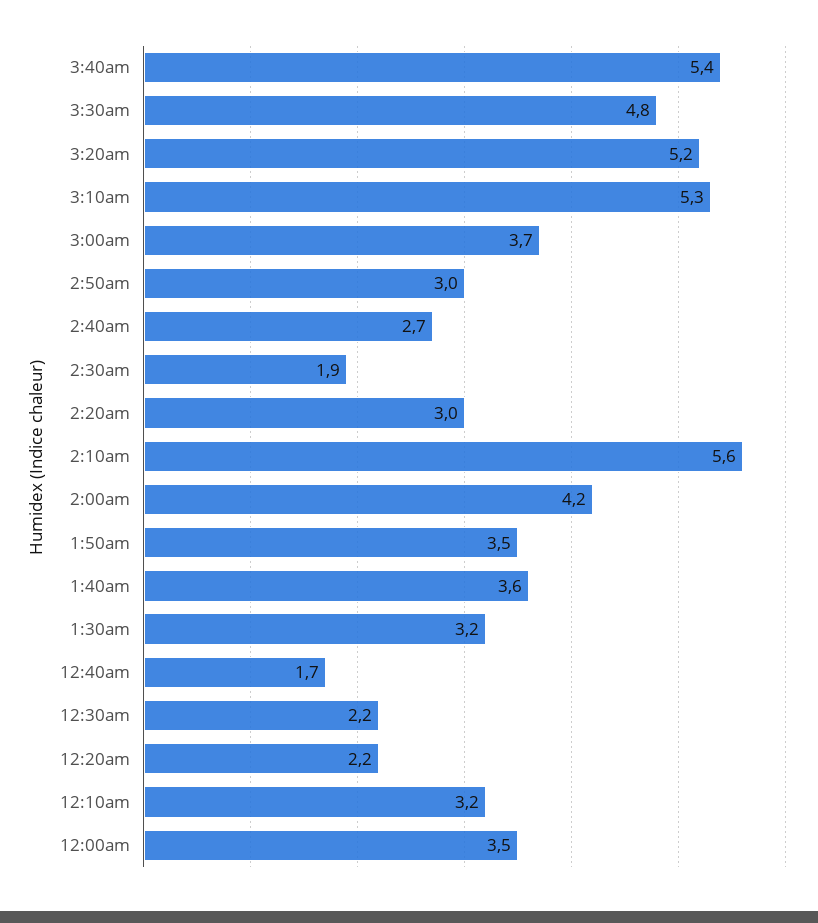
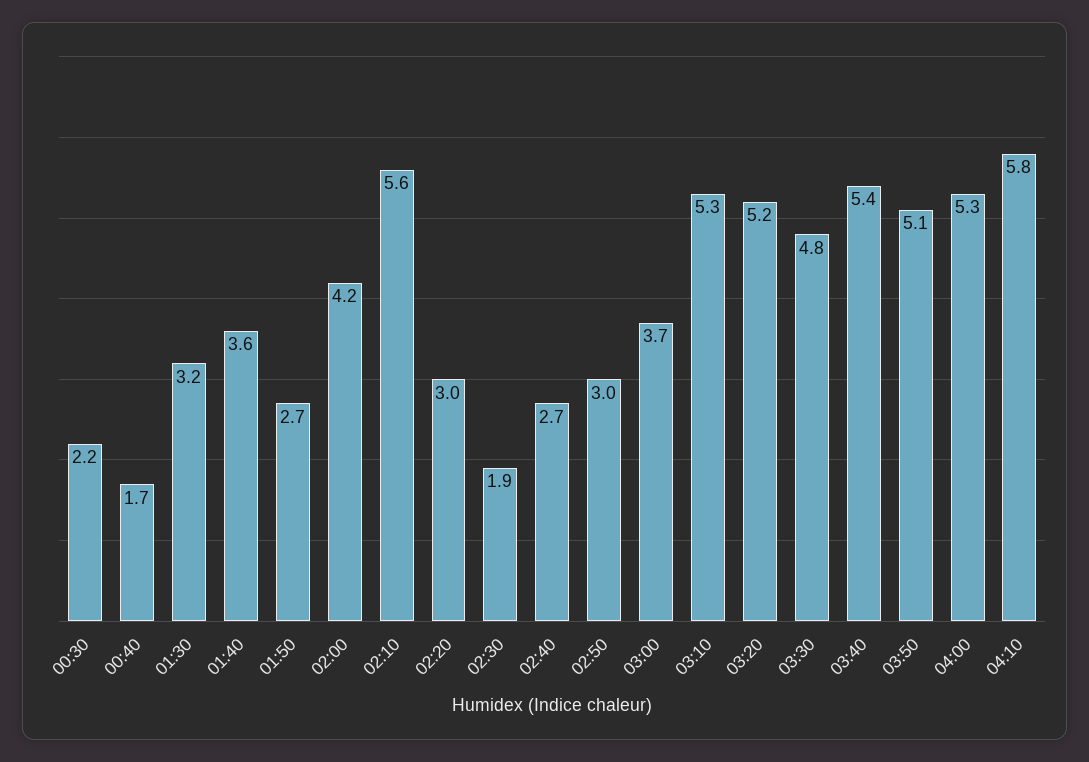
1:50am: 3.5 -> 2.7
12:20am: 2.2 -> none
12:10am: 3.2 -> none
12:00am: 3.5 -> none
03:50: none -> 5.1
04:00: none -> 5.3
04:10: none -> 5.8

